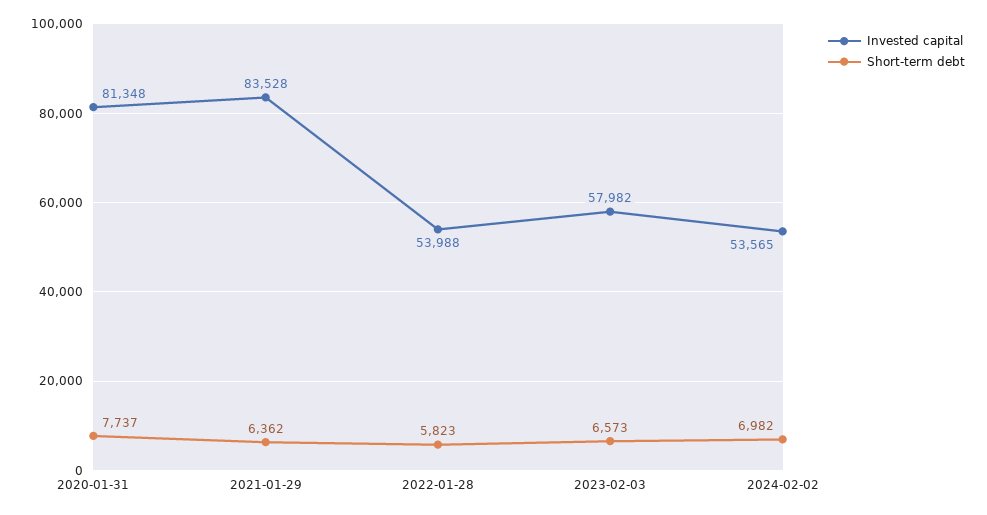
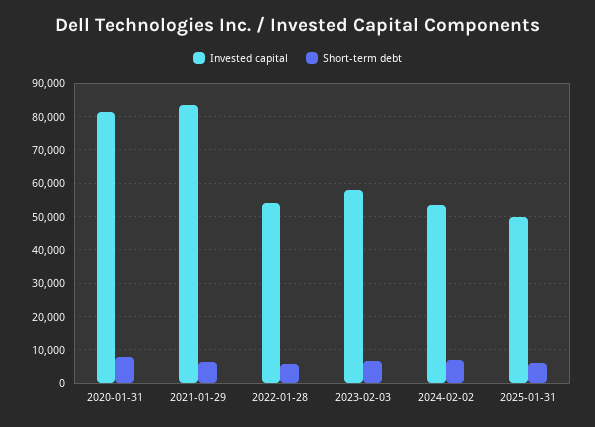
Invested capital, 2025-01-31: none -> 50000
Short-term debt, 2025-01-31: none -> 6000

